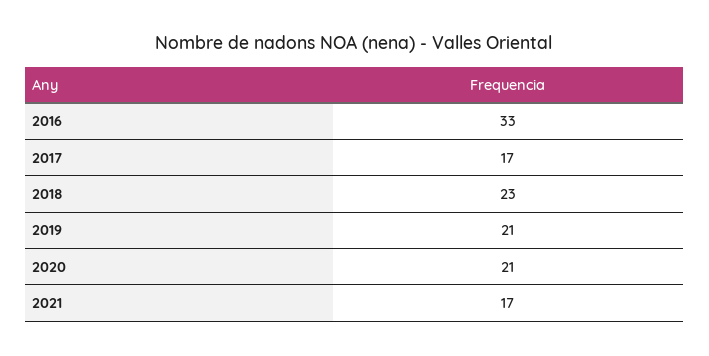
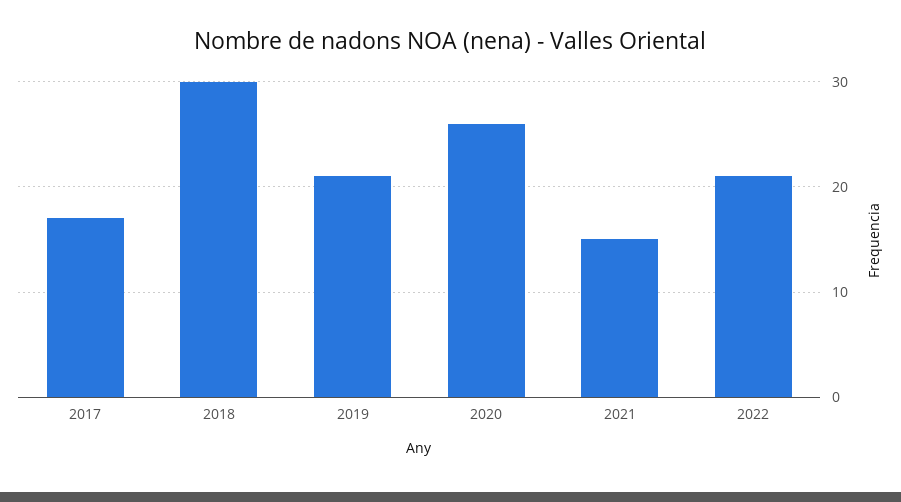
2016: 33 -> none
2018: 23 -> 30
2020: 21 -> 26
2021: 17 -> 15
2022: none -> 21

